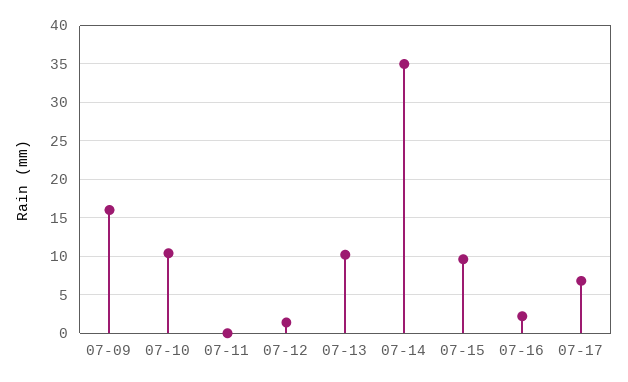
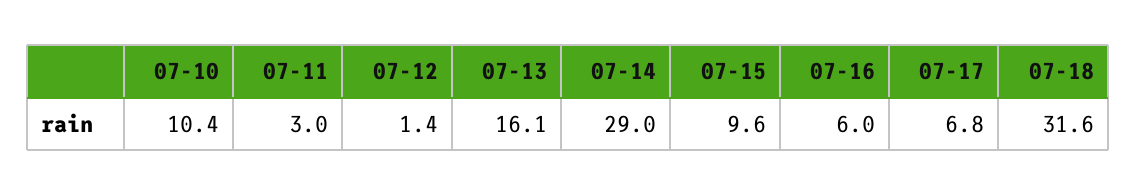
07-09: 16 -> none
07-11: 0 -> 3
07-13: 10 -> 16.1
07-14: 35 -> 29
07-16: 2 -> 6
07-18: none -> 31.6

